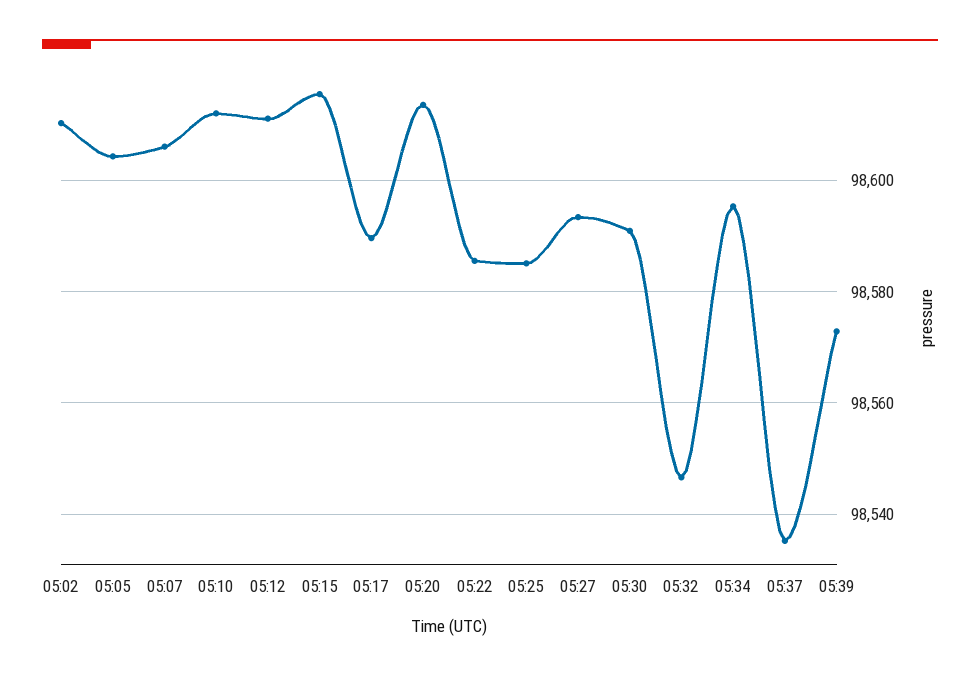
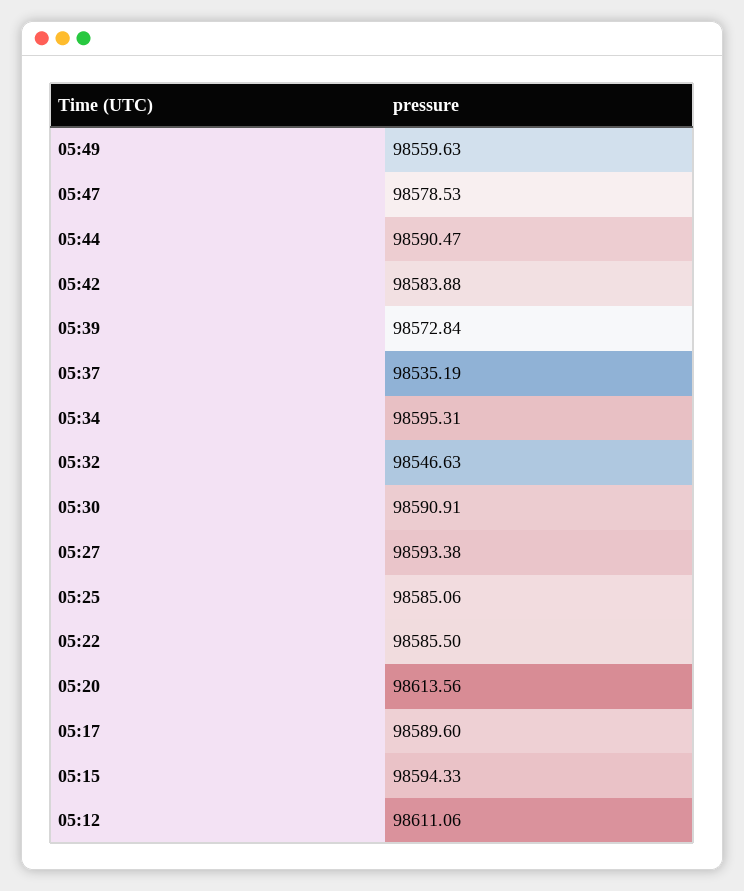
05:02: 98610 -> none
05:05: 98604 -> none
05:07: 98606 -> none
05:10: 98612 -> none
05:15: 98616 -> 98594.33
05:49: none -> 98559.63
05:47: none -> 98578.53
05:44: none -> 98590.47
05:42: none -> 98583.88

